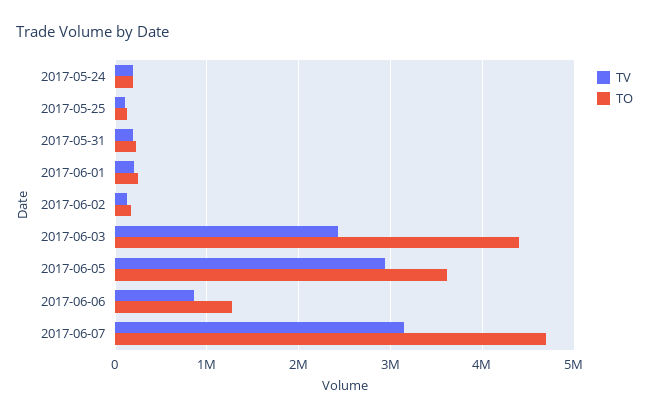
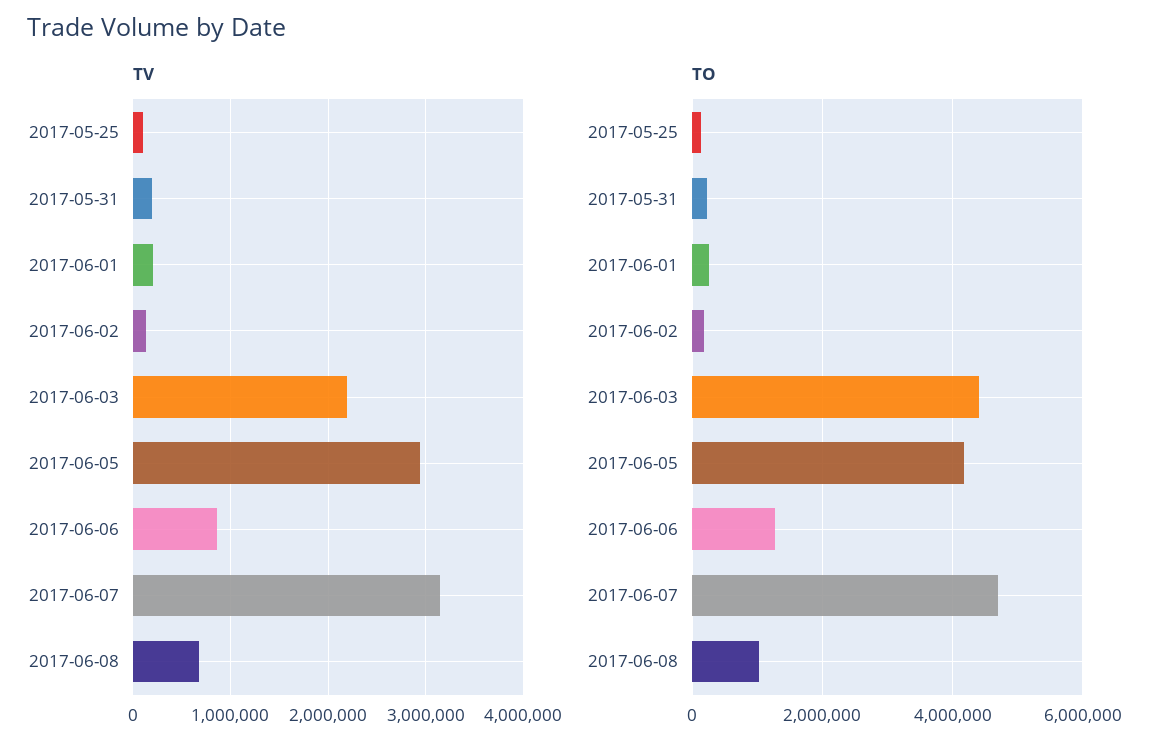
TV, 2017-05-24: 200000 -> none
TO, 2017-05-24: 200000 -> none
TV, 2017-06-03: 2400000 -> 2200000
TO, 2017-06-05: 3600000 -> 4200000
TV, 2017-06-08: none -> 700000
TO, 2017-06-08: none -> 1000000

